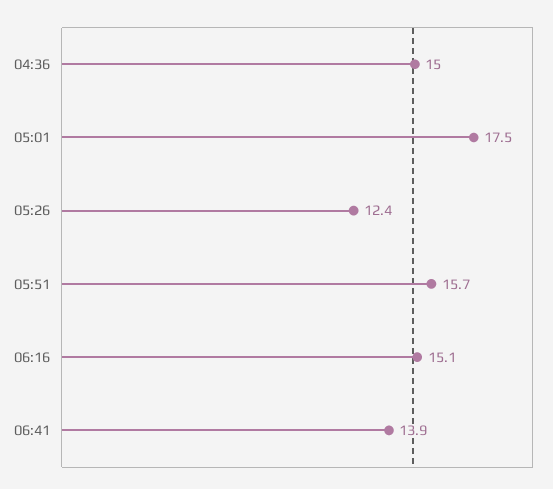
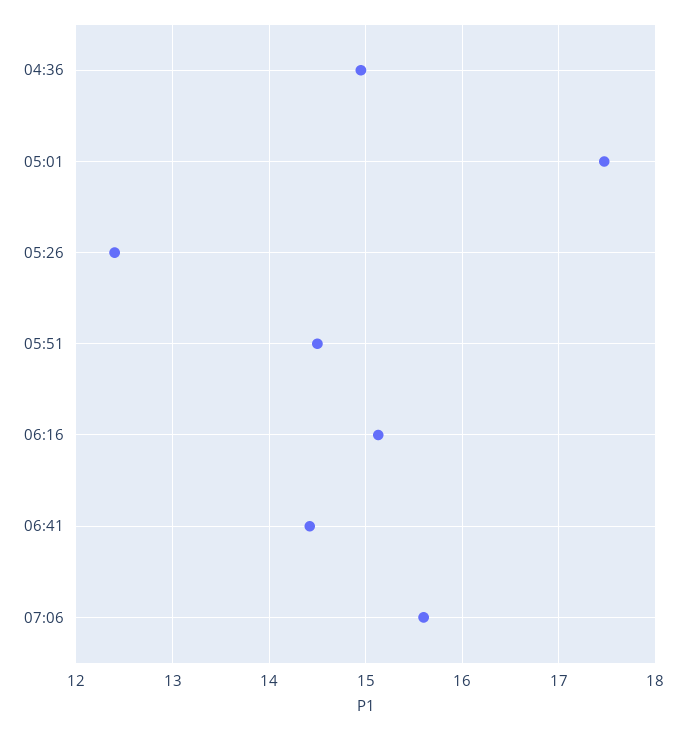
05:51: 15.7 -> 14.5
06:41: 13.9 -> 14.4
07:06: none -> 15.6

